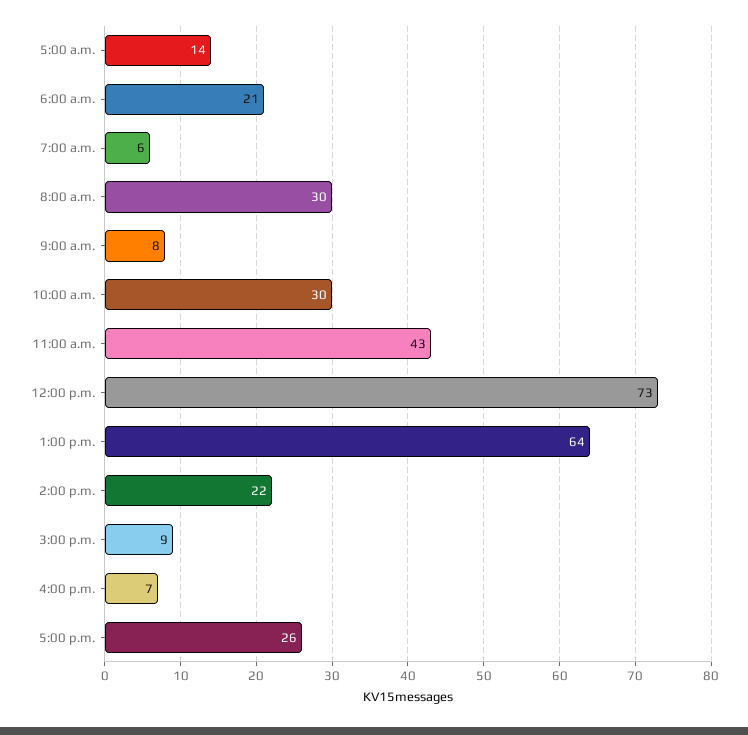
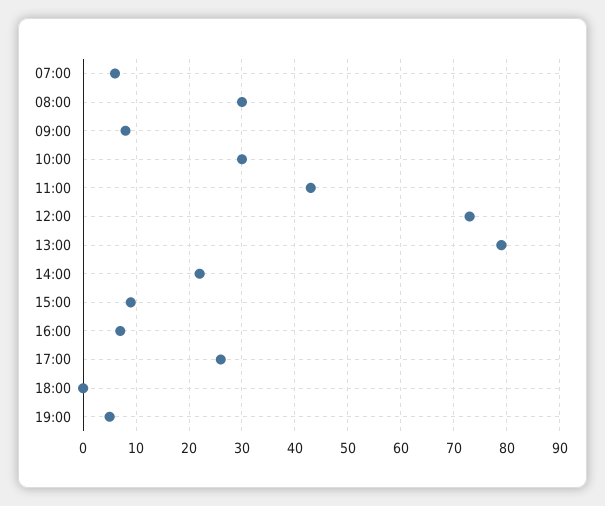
5:00 a.m.: 14 -> none
6:00 a.m.: 21 -> none
1:00 p.m.: 64 -> 80
18:00: none -> 0
19:00: none -> 5

